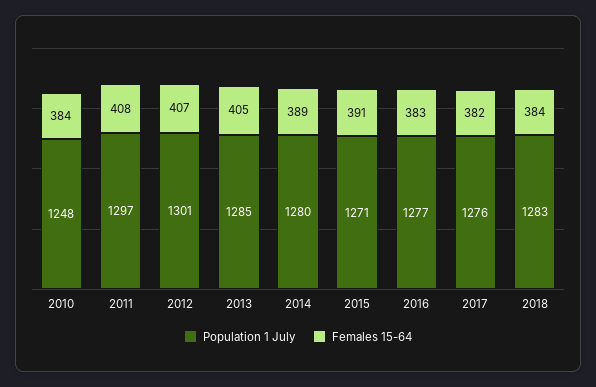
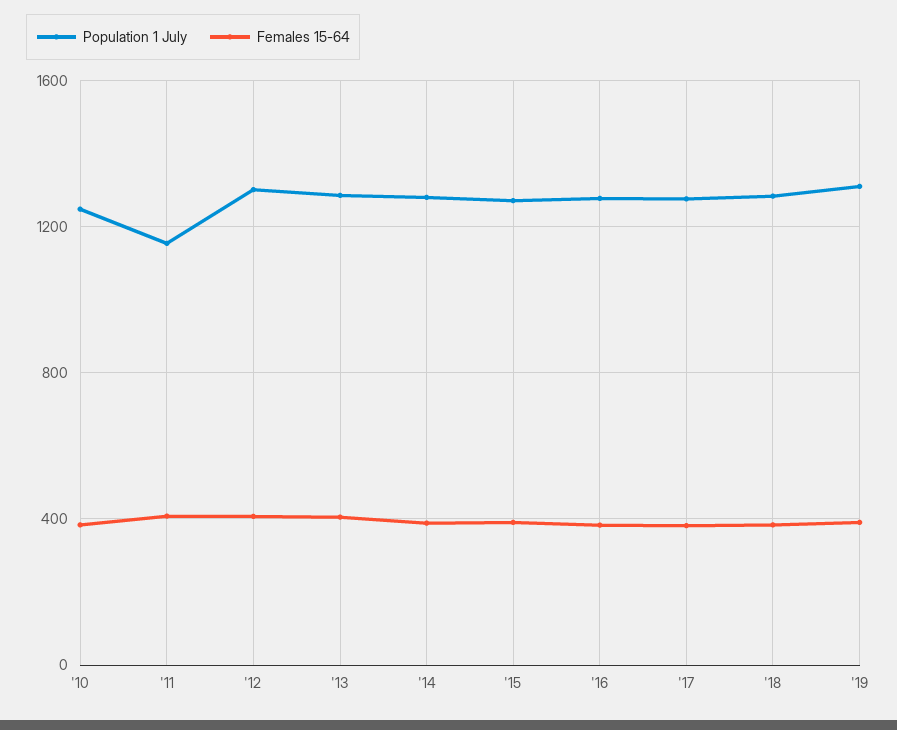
Population 1 July, 2011: 1297 -> 1150
Population 1 July, '19: none -> 1300
Females 15-64, '19: none -> 400

